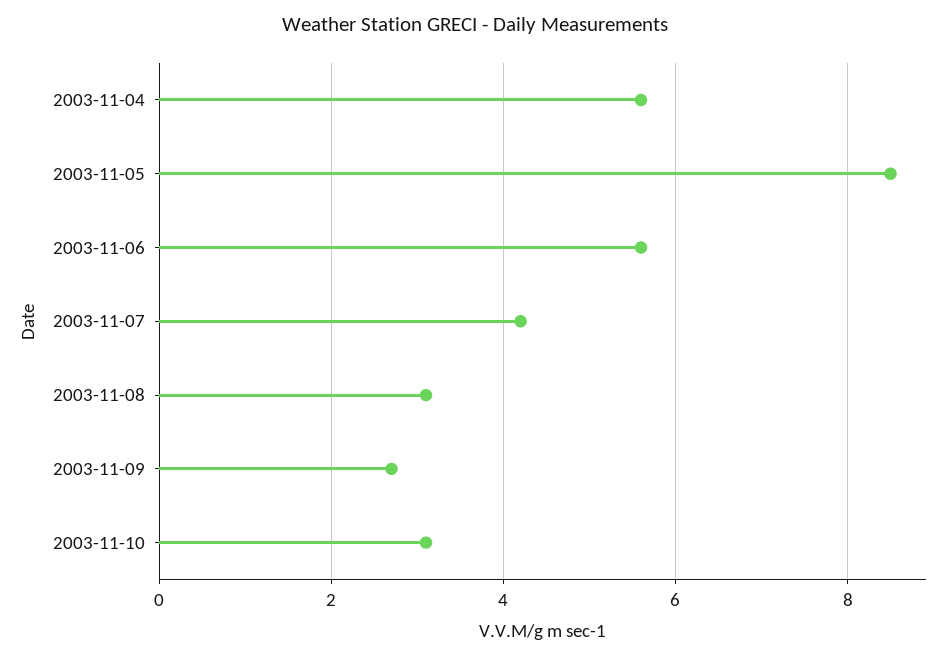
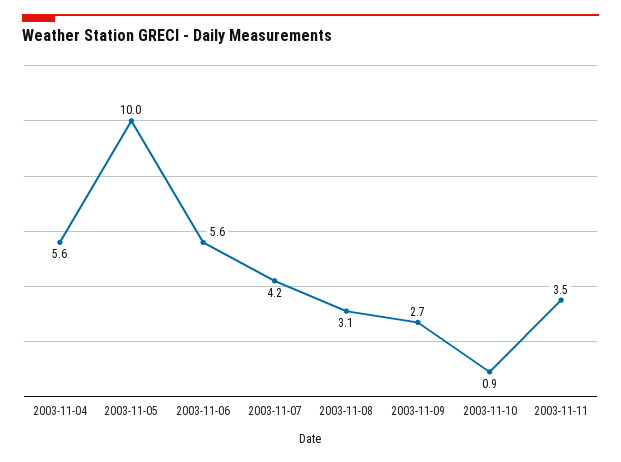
2003-11-05: 8.5 -> 10
2003-11-10: 3 -> 0.9
2003-11-11: none -> 3.5

